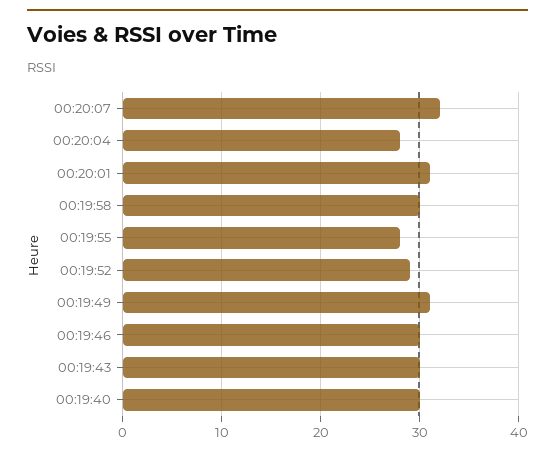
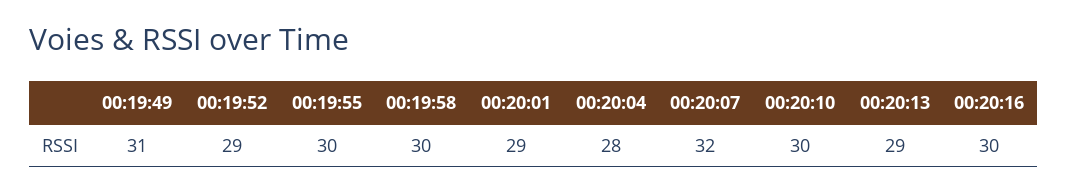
00:20:01: 31 -> 29
00:19:55: 28 -> 30
00:19:46: 30 -> none
00:19:43: 30 -> none
00:19:40: 30 -> none
00:20:10: none -> 30
00:20:13: none -> 29
00:20:16: none -> 30

